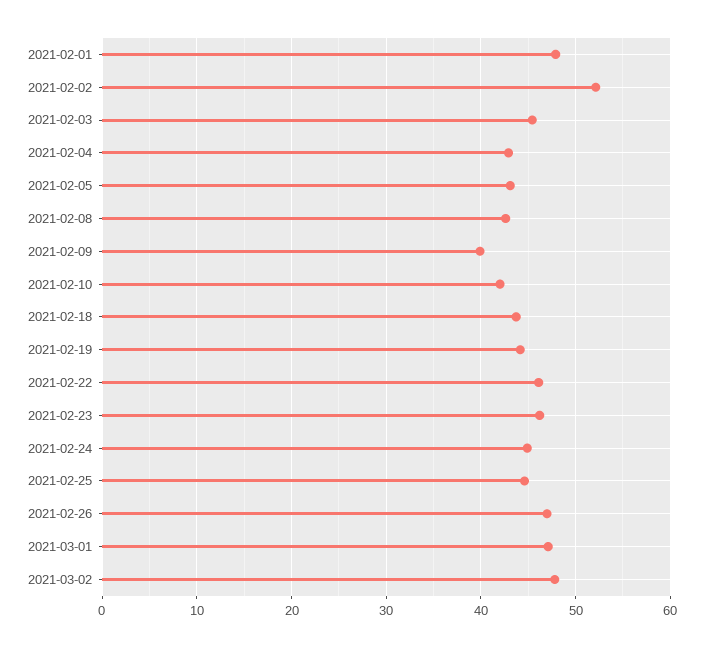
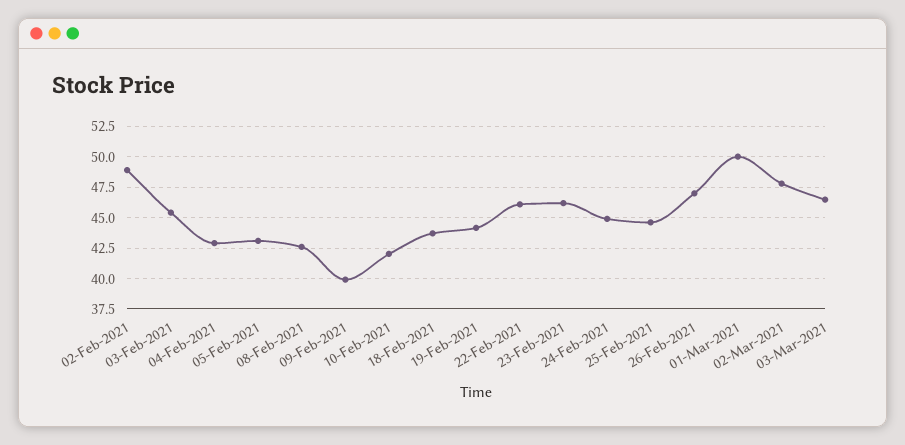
2021-02-01: 48 -> none
2021-02-02: 52 -> 49
2021-03-01: 47 -> 50
03-Mar-2021: none -> 46.5

